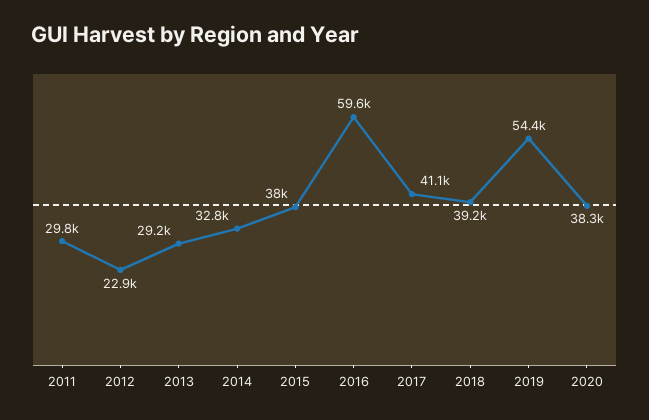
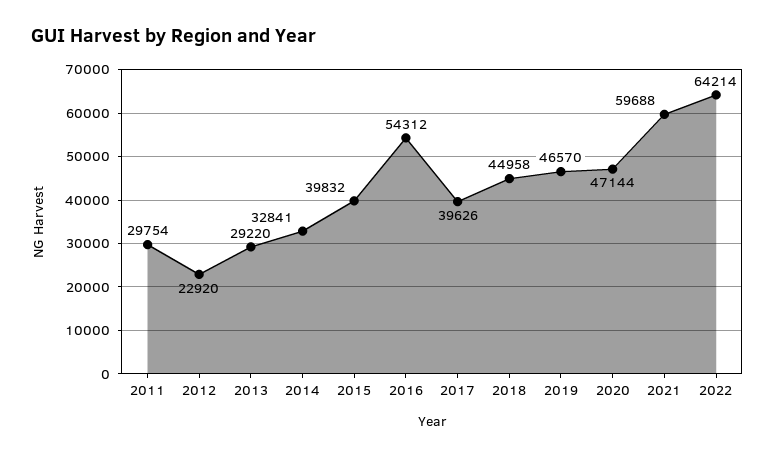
2015: 38000 -> 39832
2016: 59600 -> 54312
2017: 41100 -> 39626
2018: 39200 -> 44958
2019: 54400 -> 46570
2020: 38300 -> 47144
2021: none -> 59688
2022: none -> 64214

